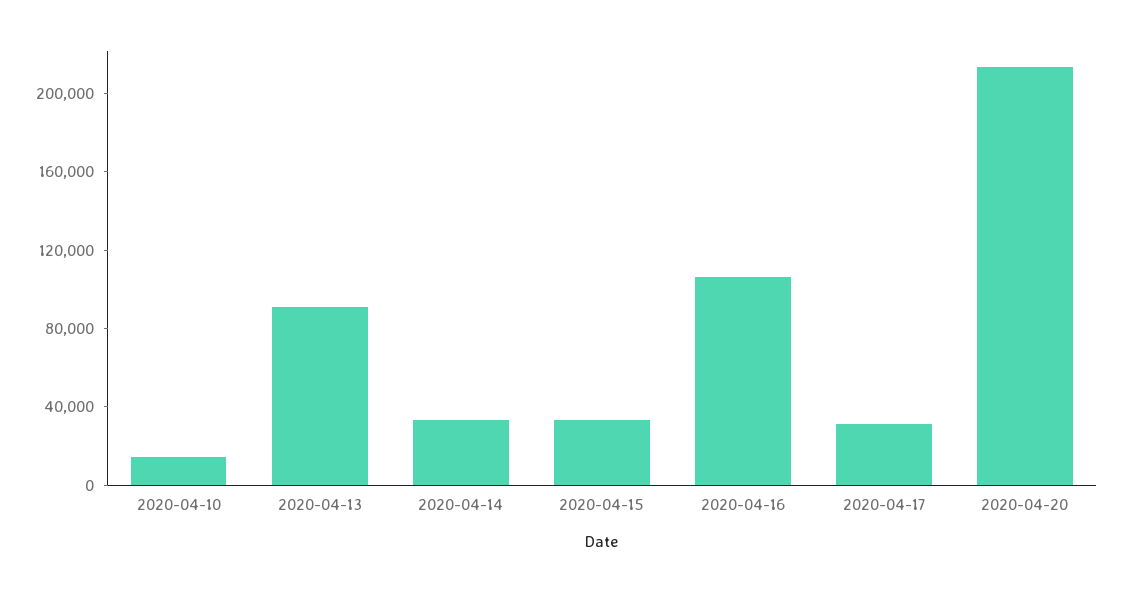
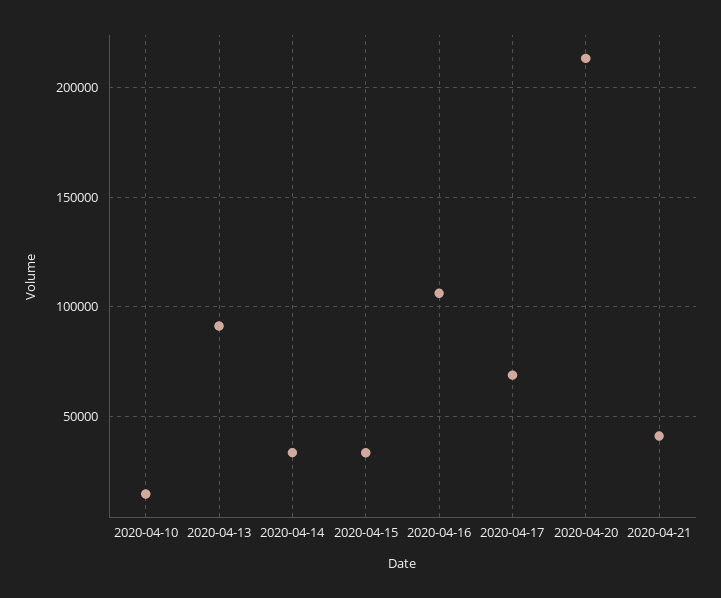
2020-04-17: 30000 -> 70000
2020-04-21: none -> 40000

